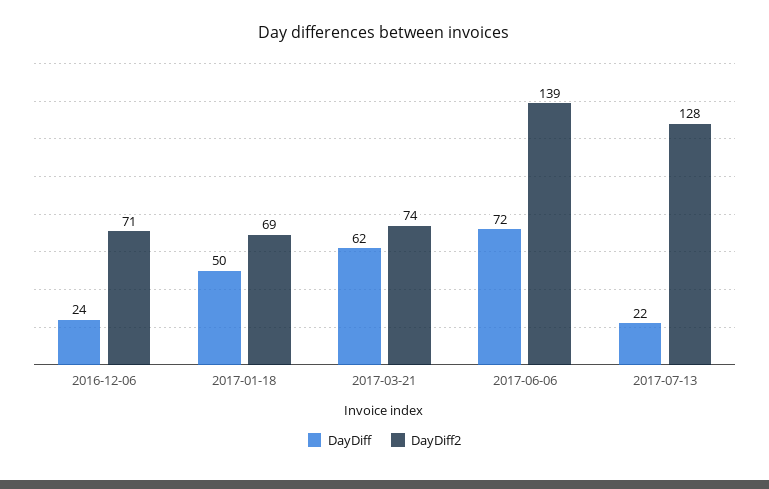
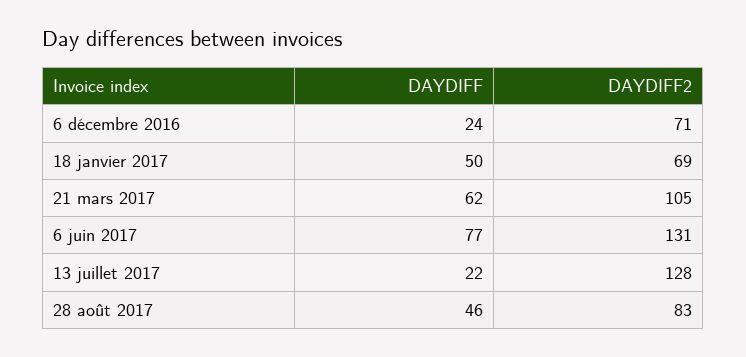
DayDiff2, 2017-03-21: 74 -> 105
DayDiff, 2017-06-06: 72 -> 77
DayDiff2, 2017-06-06: 139 -> 131
DayDiff, 28 août 2017: none -> 46
DayDiff2, 28 août 2017: none -> 83

